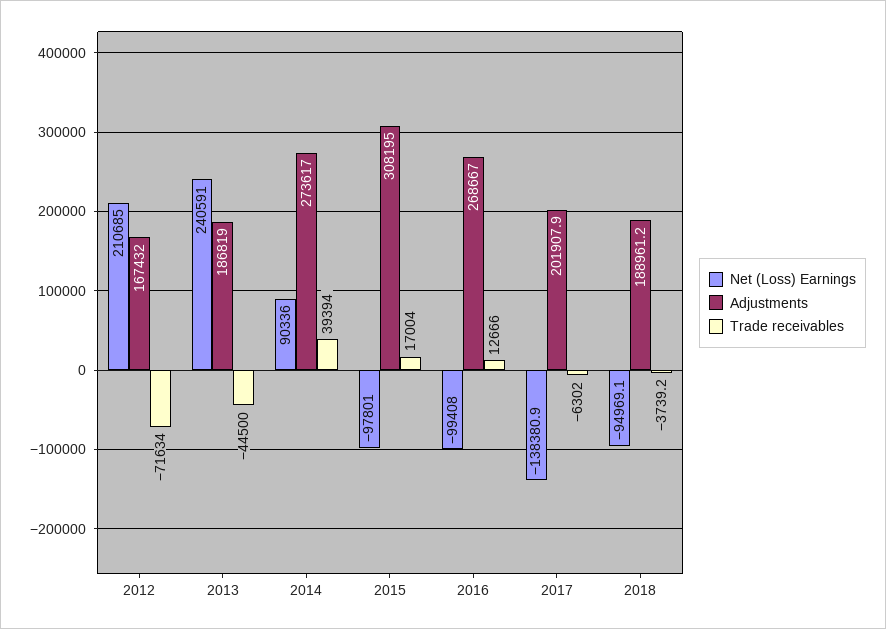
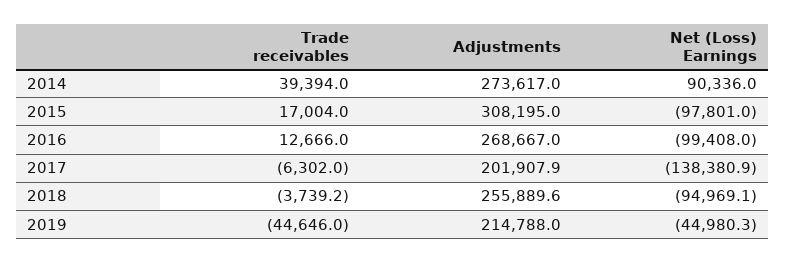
Net (Loss) Earnings, 2012: 210685 -> none
Adjustments, 2012: 167432 -> none
Trade receivables, 2012: -71634 -> none
Net (Loss) Earnings, 2013: 240591 -> none
Adjustments, 2013: 186819 -> none
Trade receivables, 2013: -44500 -> none
Adjustments, 2018: 188961.2 -> 255889.6
Trade receivables, 2019: none -> -44646
Adjustments, 2019: none -> 214788
Net (Loss) Earnings, 2019: none -> -44980.3

